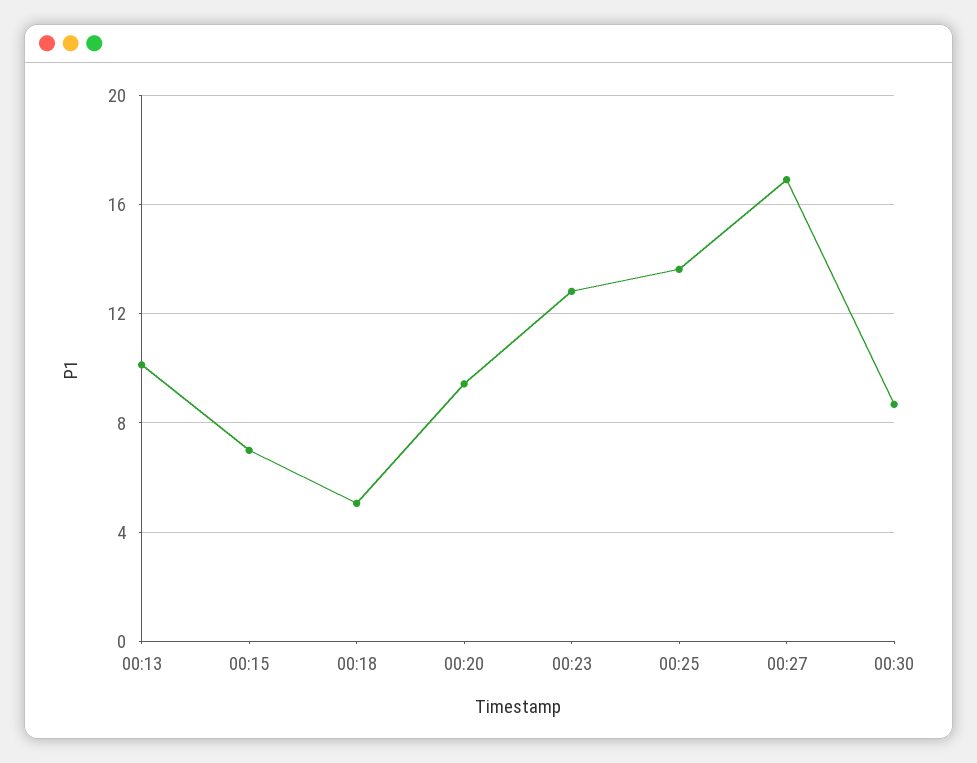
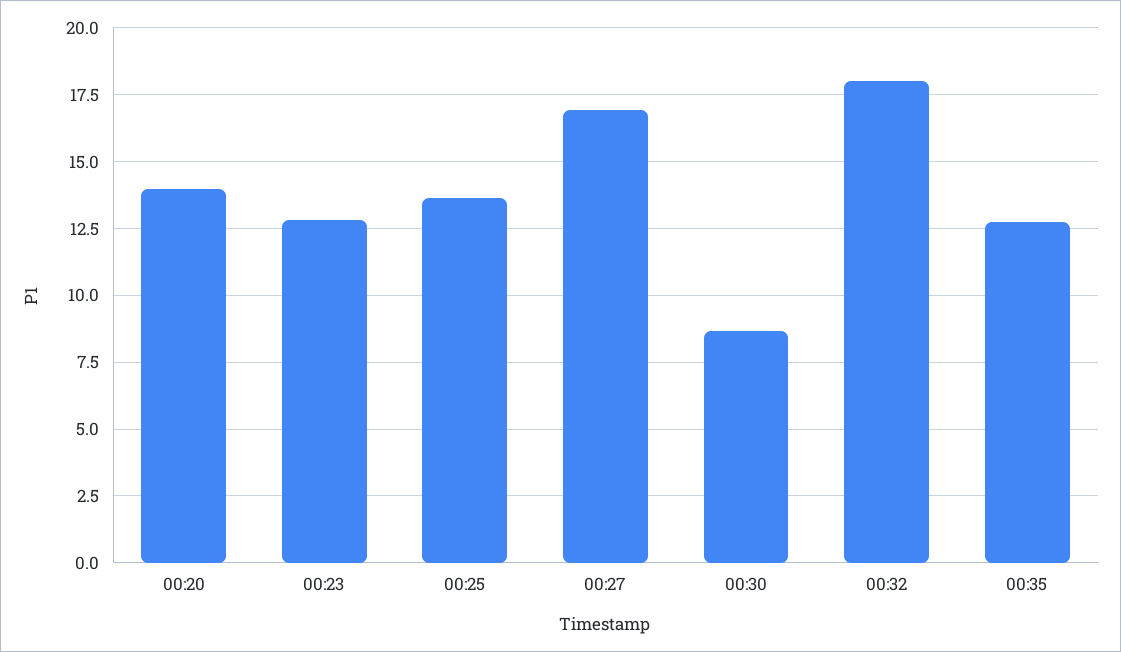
00:13: 10 -> none
00:15: 7 -> none
00:18: 5 -> none
00:20: 9.5 -> 14
00:32: none -> 18
00:35: none -> 12.75

